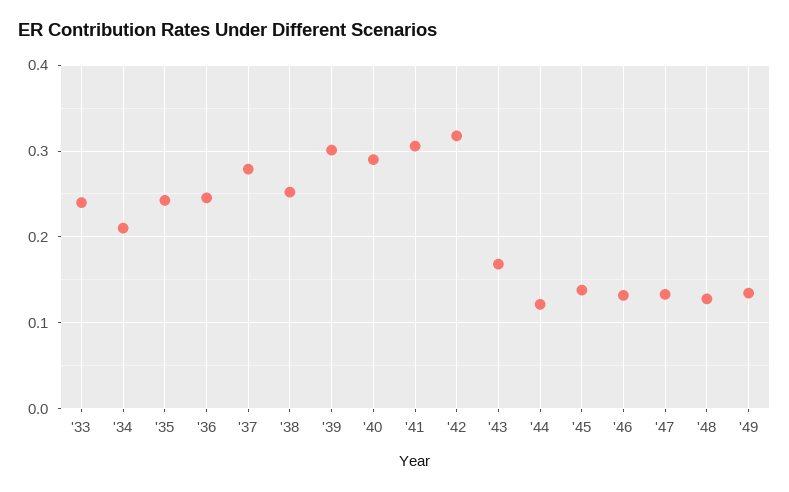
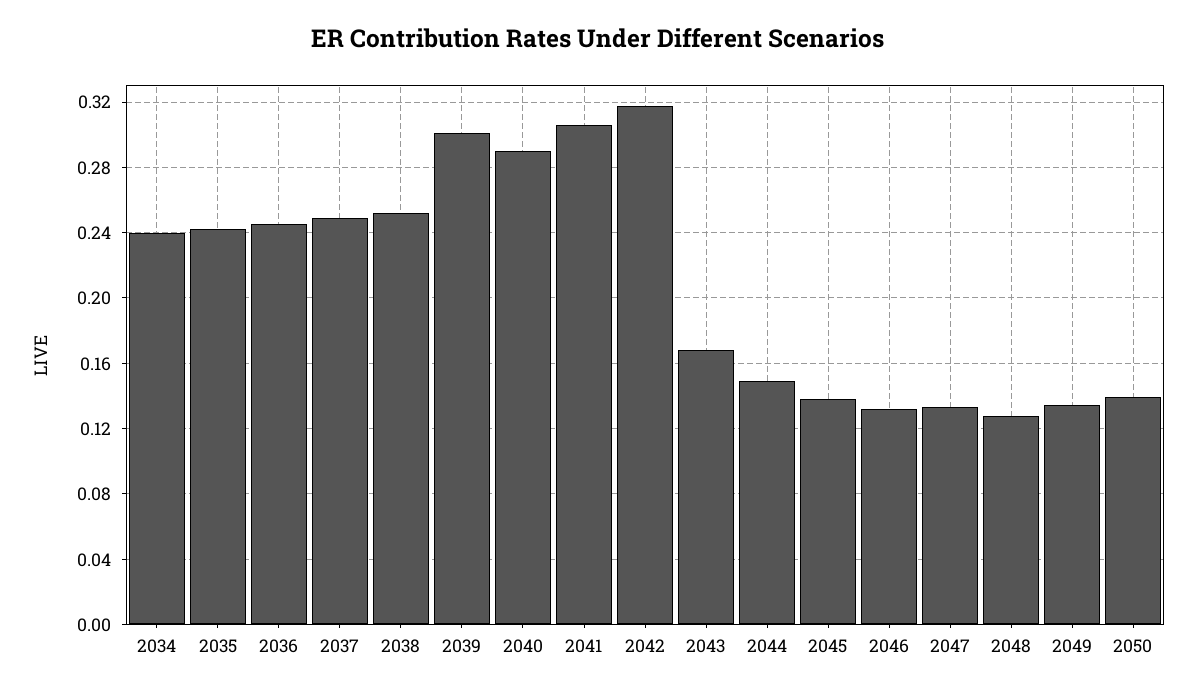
'33: 0.24 -> none
'34: 0.21 -> 0.24
'37: 0.28 -> 0.25
'44: 0.12 -> 0.15
2050: none -> 0.14

